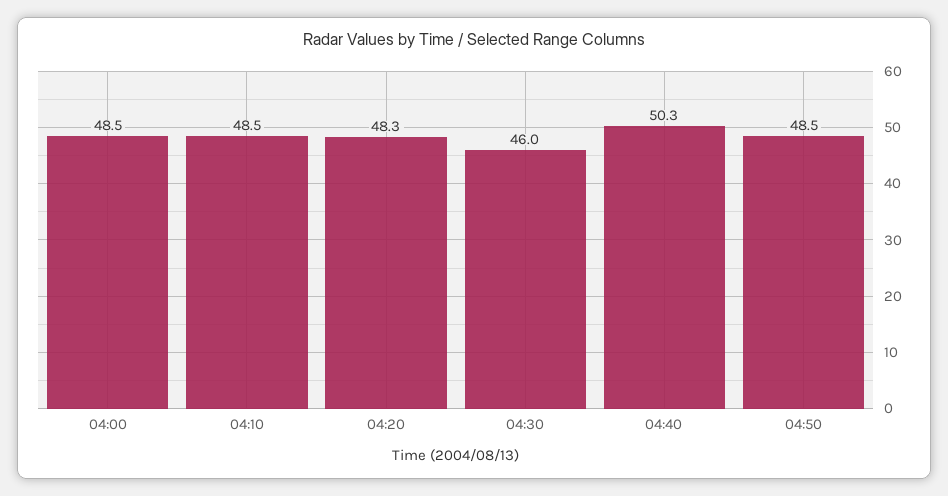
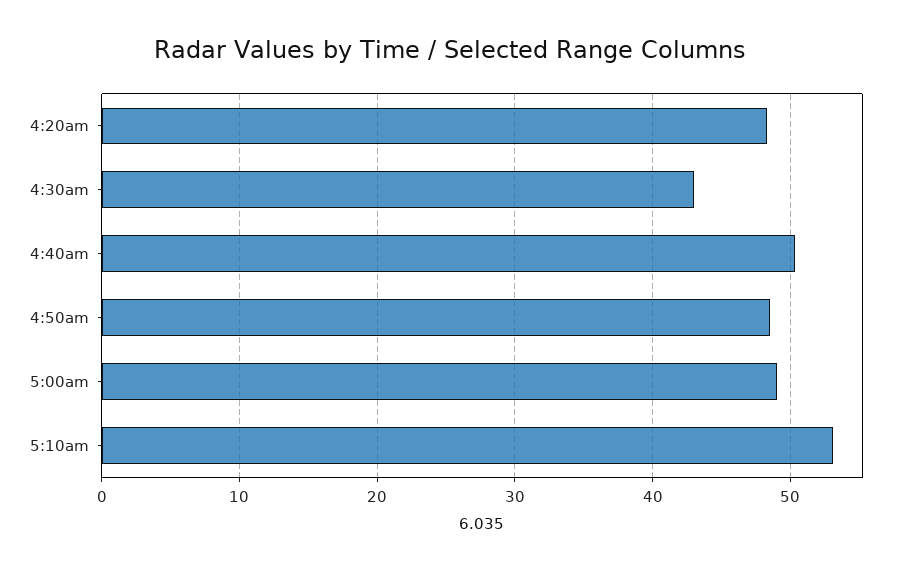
04:00: 48.5 -> none
04:10: 48.5 -> none
04:30: 46 -> 43
5:00am: none -> 49
5:10am: none -> 53

